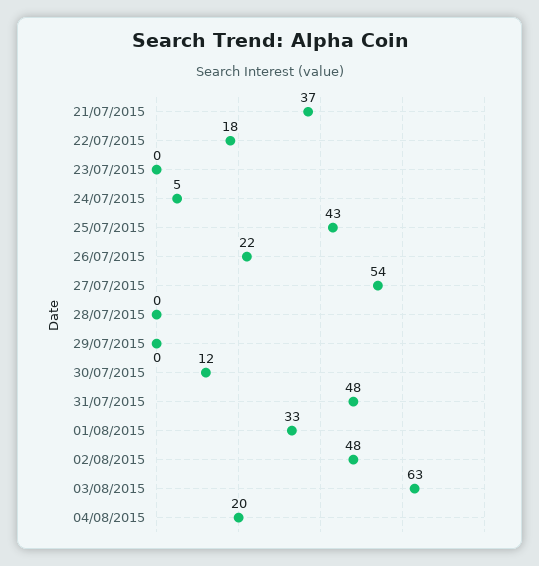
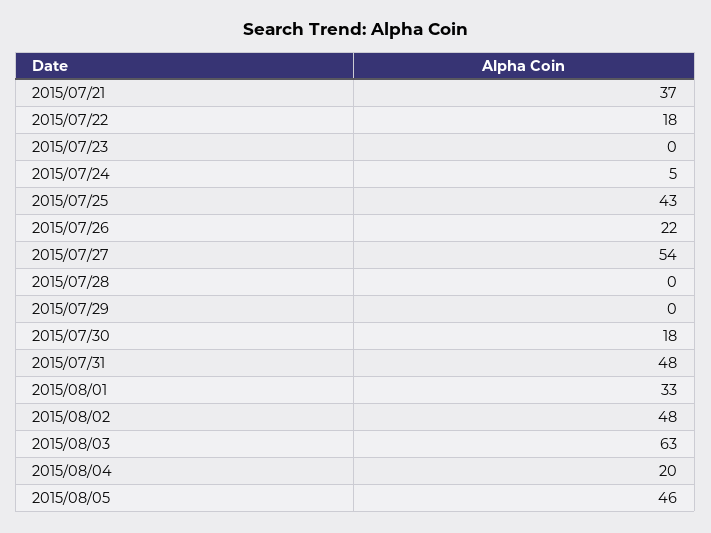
30/07/2015: 12 -> 18
2015/08/05: none -> 46

